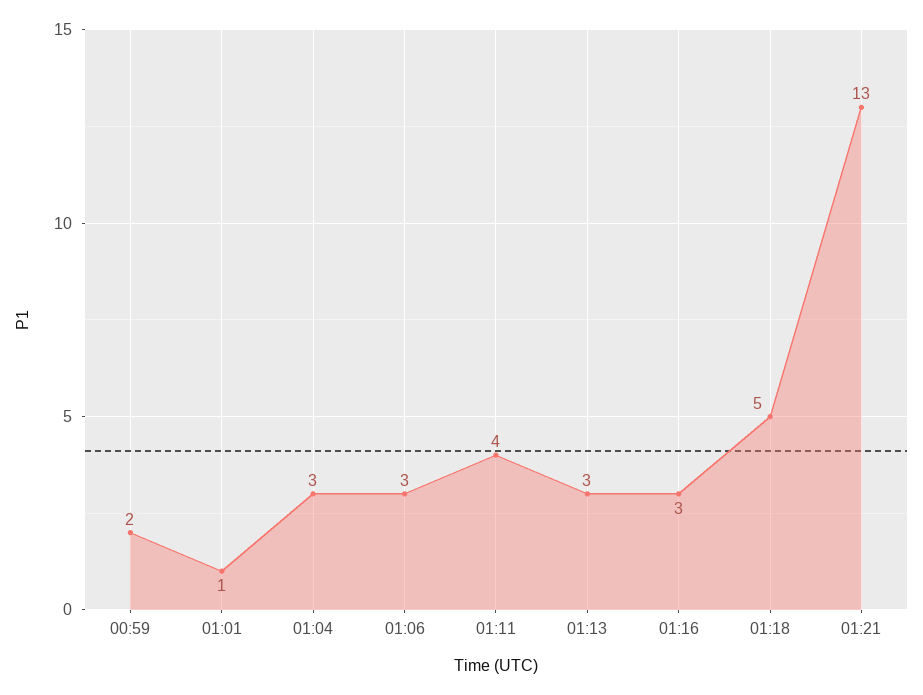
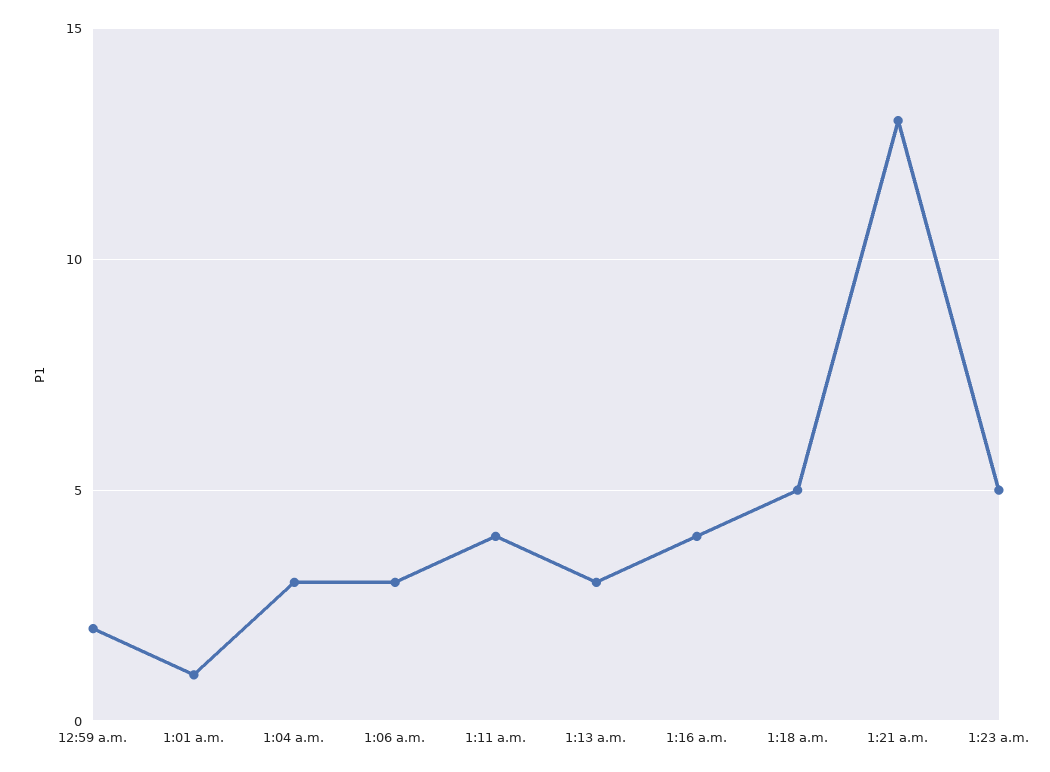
01:16: 3 -> 4
1:23 a.m.: none -> 5

